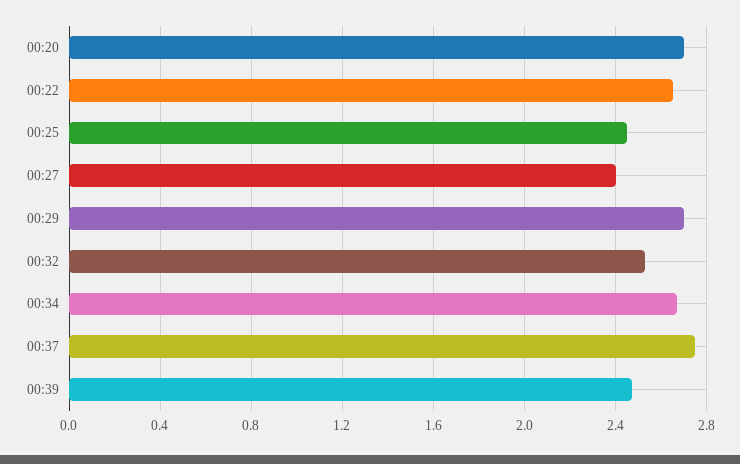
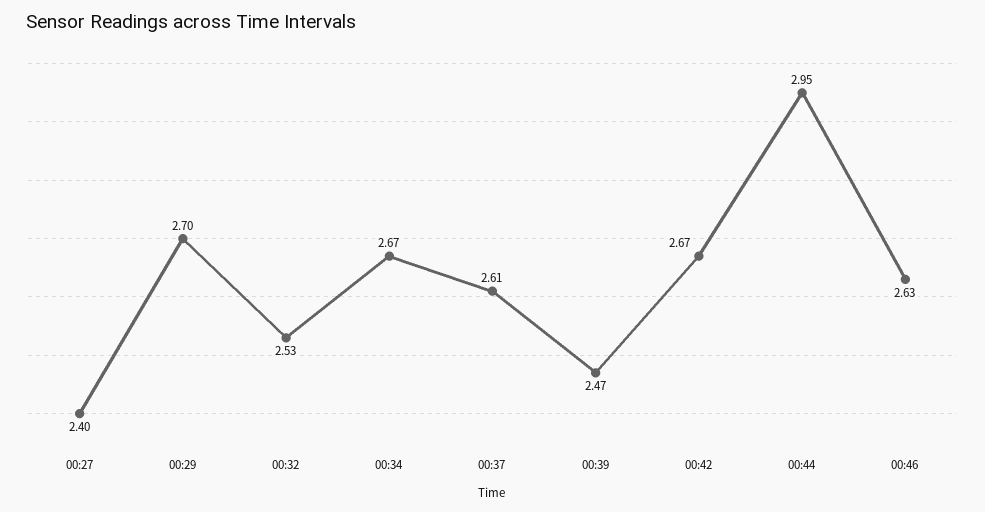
00:20: 2.7 -> none
00:22: 2.65 -> none
00:25: 2.45 -> none
00:37: 2.75 -> 2.61
00:42: none -> 2.67
00:44: none -> 2.95
00:46: none -> 2.63

